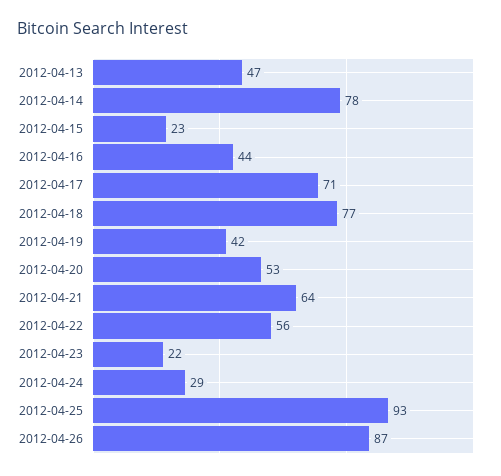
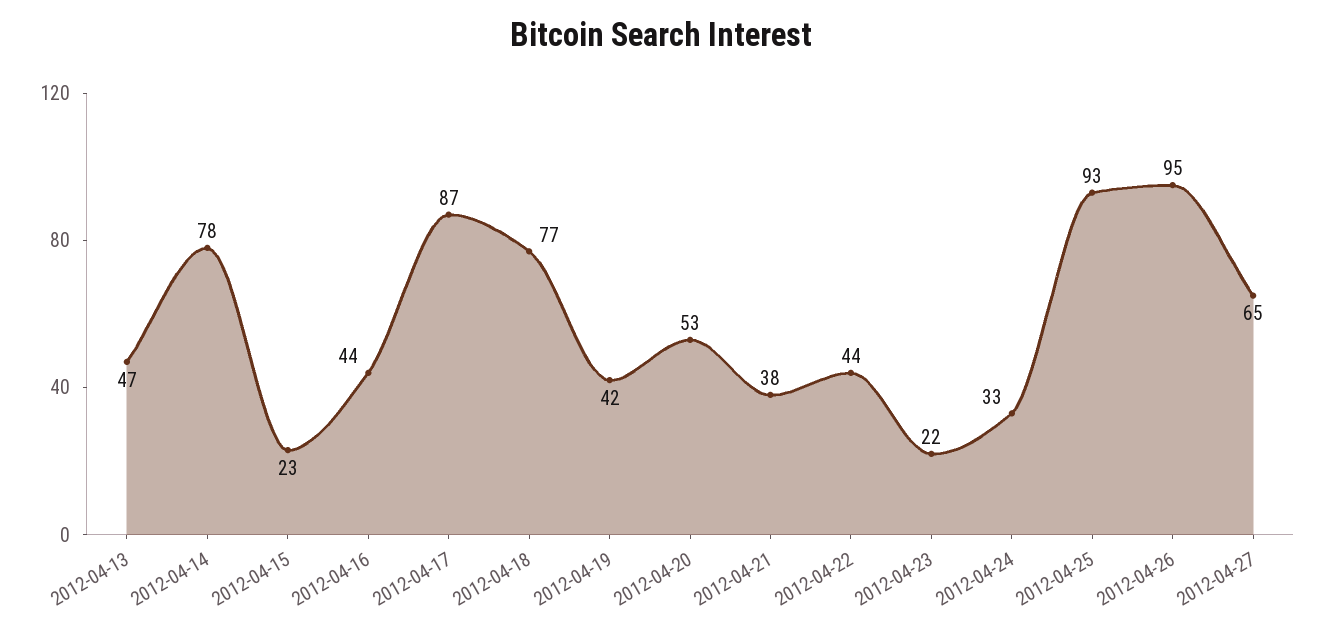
2012-04-17: 71 -> 87
2012-04-21: 64 -> 38
2012-04-22: 56 -> 44
2012-04-24: 29 -> 33
2012-04-26: 87 -> 95
2012-04-27: none -> 65

